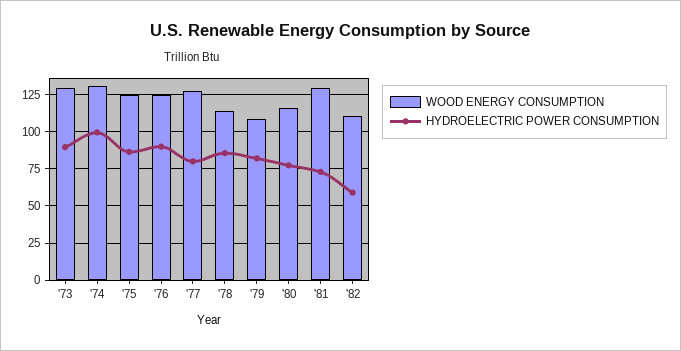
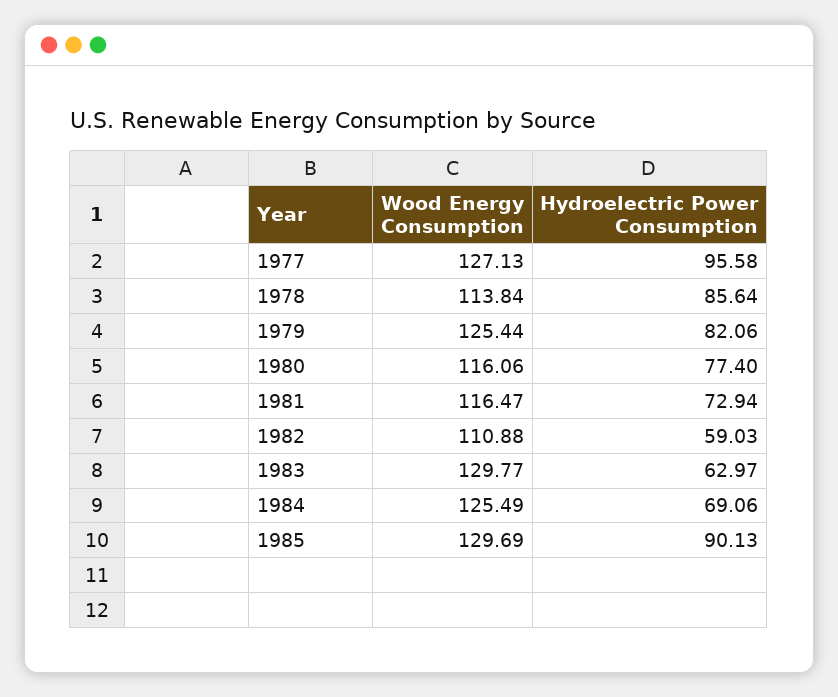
WOOD ENERGY CONSUMPTION, '73: 130 -> none
HYDROELECTRIC POWER CONSUMPTION, '73: 90 -> none
WOOD ENERGY CONSUMPTION, '74: 130 -> none
HYDROELECTRIC POWER CONSUMPTION, '74: 100 -> none
WOOD ENERGY CONSUMPTION, '75: 125 -> none
HYDROELECTRIC POWER CONSUMPTION, '75: 85 -> none
WOOD ENERGY CONSUMPTION, '76: 125 -> none
HYDROELECTRIC POWER CONSUMPTION, '76: 90 -> none
HYDROELECTRIC POWER CONSUMPTION, '77: 80 -> 95.58
WOOD ENERGY CONSUMPTION, '79: 110 -> 125.44
WOOD ENERGY CONSUMPTION, '81: 130 -> 116.47
WOOD ENERGY CONSUMPTION, 1983: none -> 129.77
HYDROELECTRIC POWER CONSUMPTION, 1983: none -> 62.97
WOOD ENERGY CONSUMPTION, 1984: none -> 125.49
HYDROELECTRIC POWER CONSUMPTION, 1984: none -> 69.06
WOOD ENERGY CONSUMPTION, 1985: none -> 129.69
HYDROELECTRIC POWER CONSUMPTION, 1985: none -> 90.13

